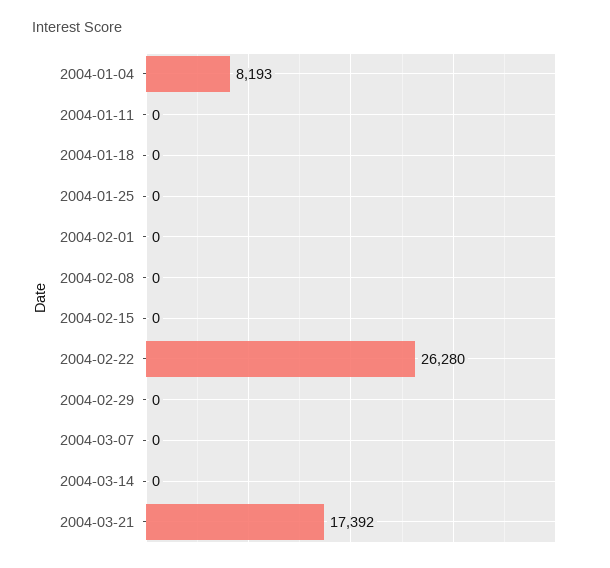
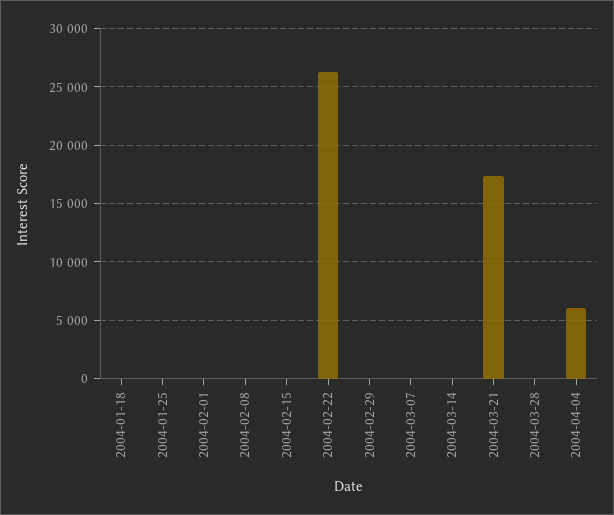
2004-01-04: 8193 -> none
2004-01-11: 0 -> none
2004-03-28: none -> 0
2004-04-04: none -> 6000

